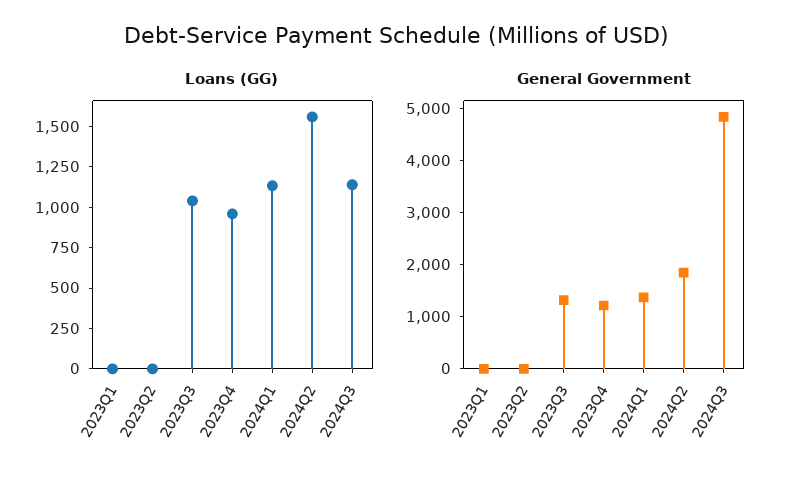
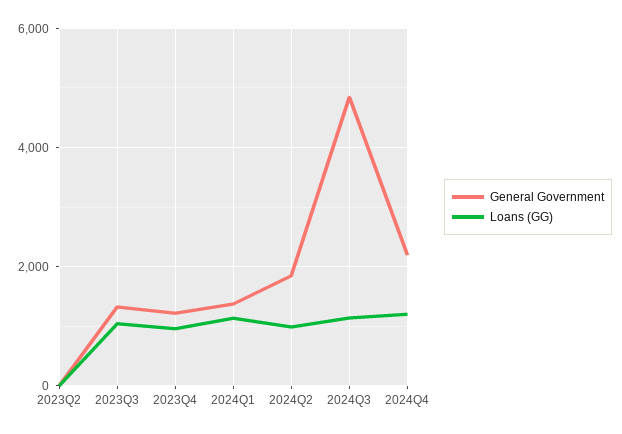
Loans (GG), 2023Q1: 0 -> none
Loans (GG), 2024Q2: 1550 -> 1000
General Government, 2023Q1: 0 -> none
General Government, 2024Q4: none -> 2200
Loans (GG), 2024Q4: none -> 1200

